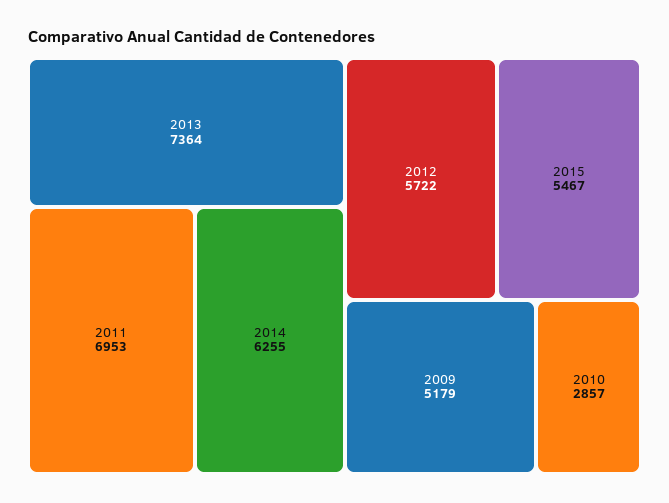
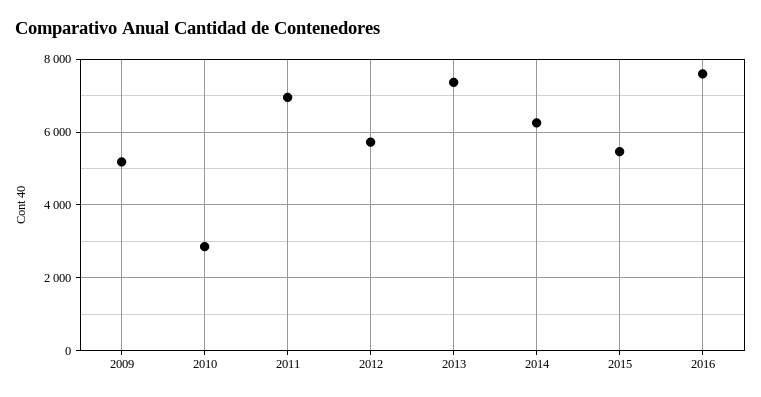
2016: none -> 7600

